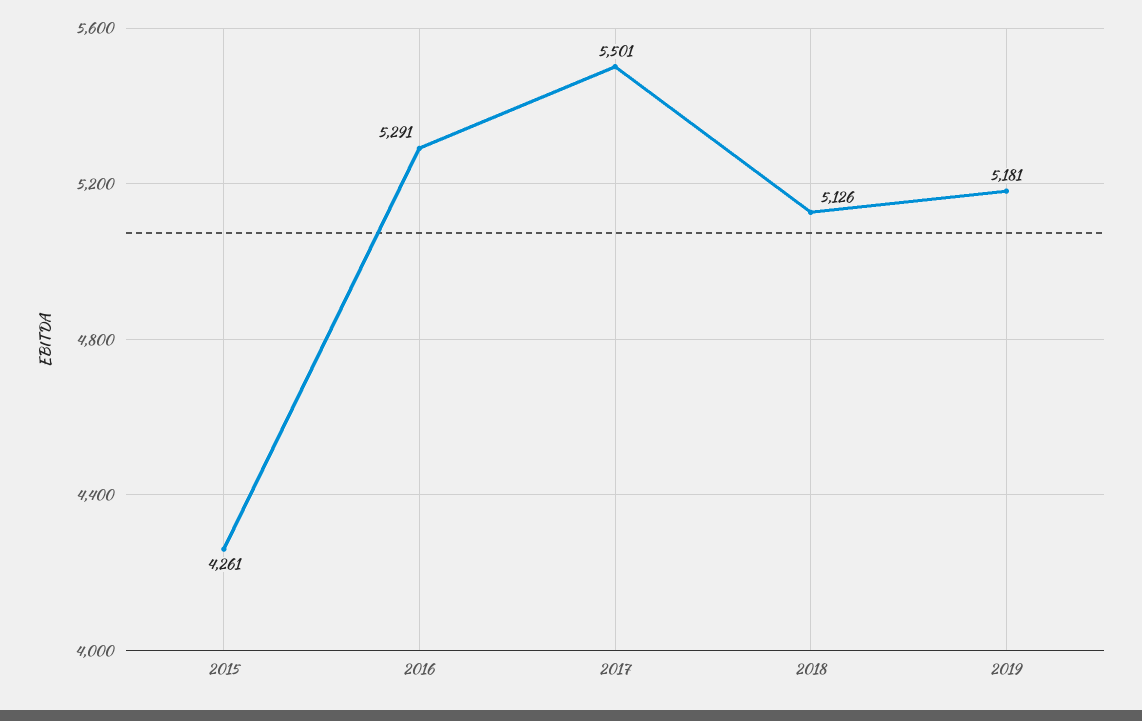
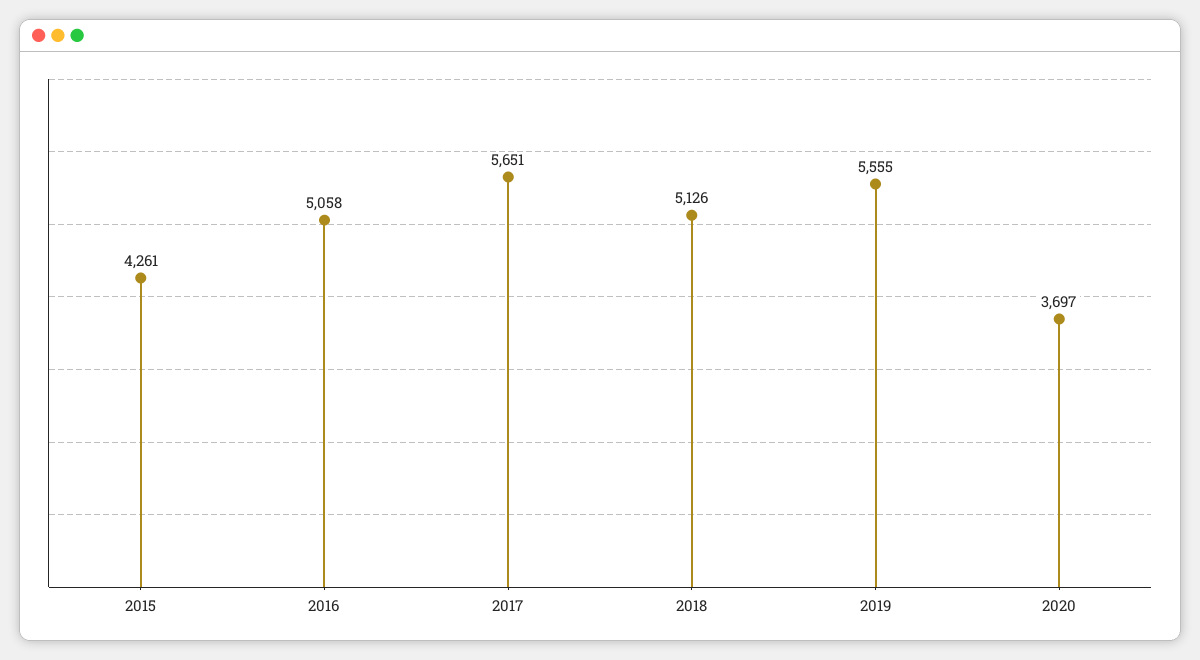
2016: 5291 -> 5058
2017: 5501 -> 5651
2019: 5181 -> 5555
2020: none -> 3697

